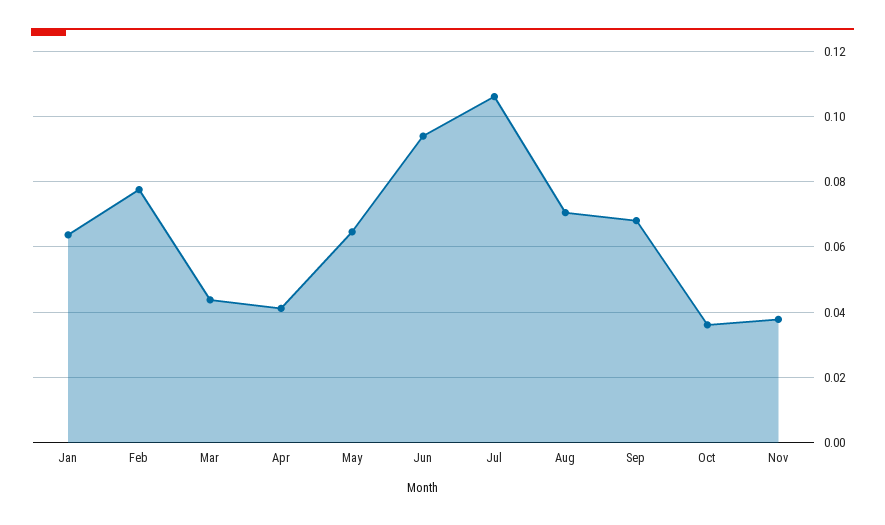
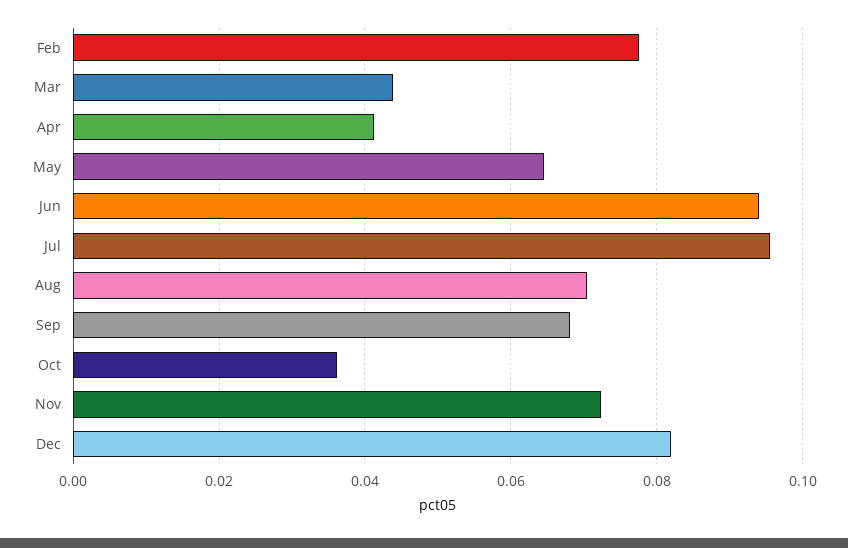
Jan: 0.064 -> none
Jul: 0.106 -> 0.096
Nov: 0.038 -> 0.072
Dec: none -> 0.082

